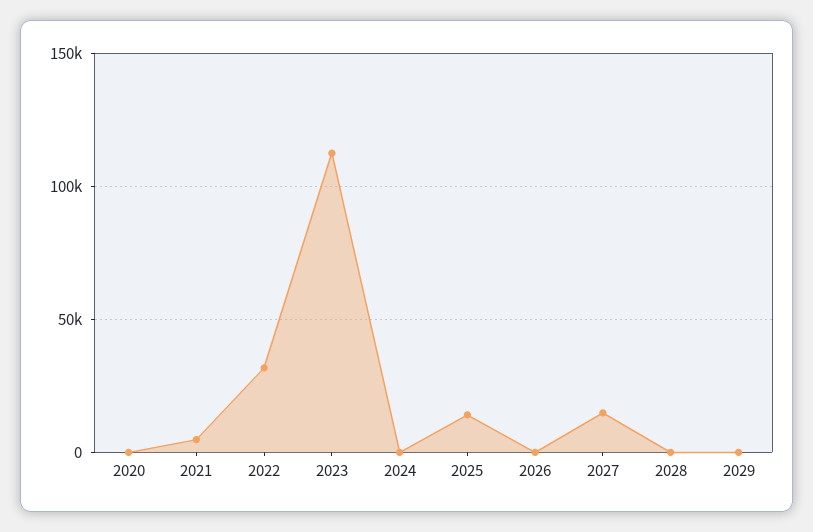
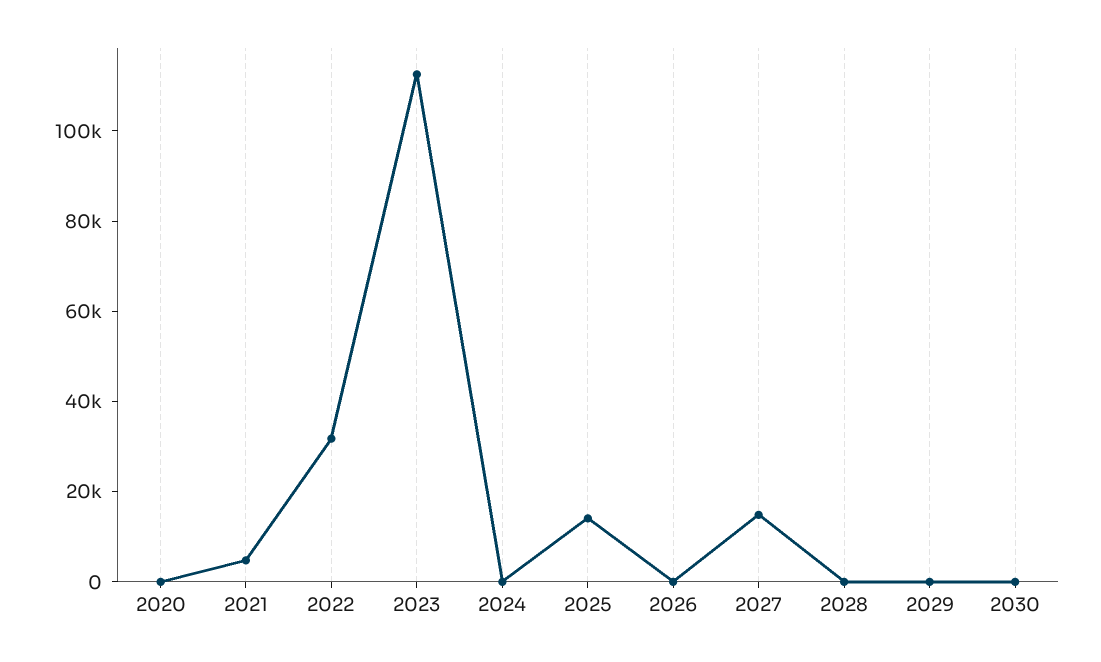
2030: none -> 0

